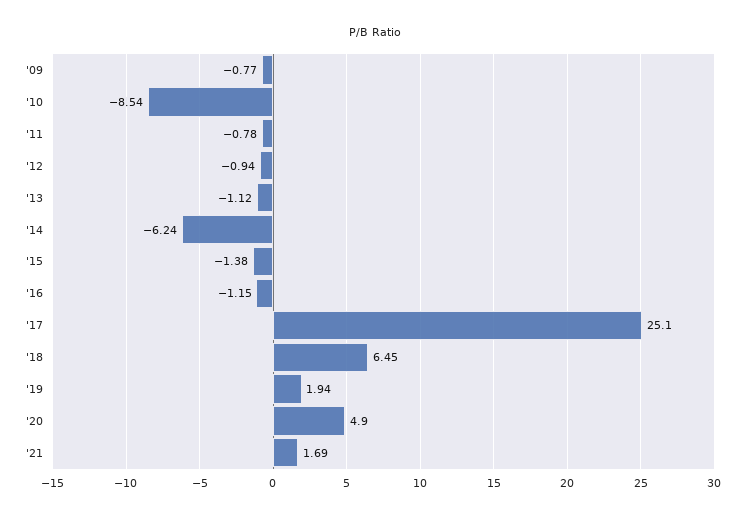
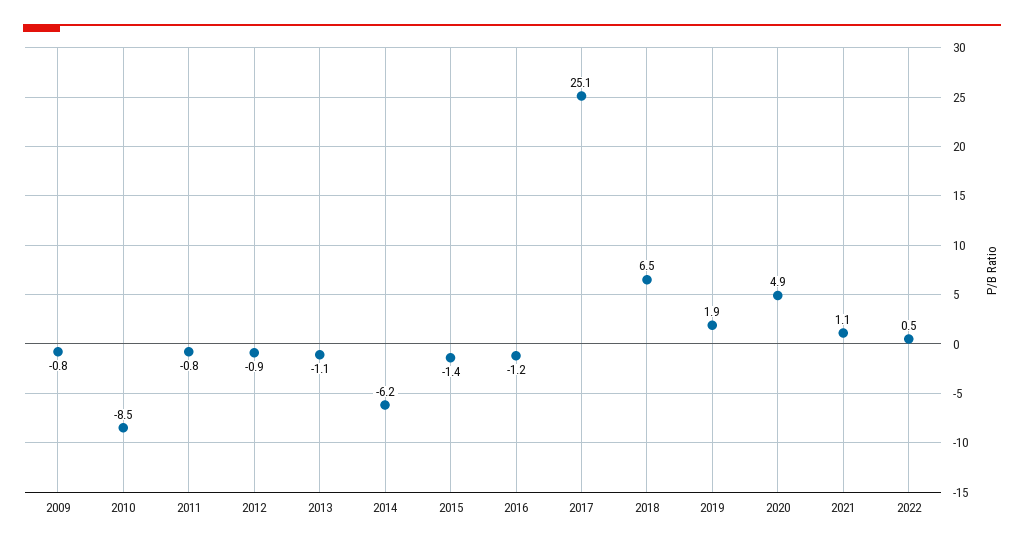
'21: 1.69 -> 1.1
2022: none -> 0.5

